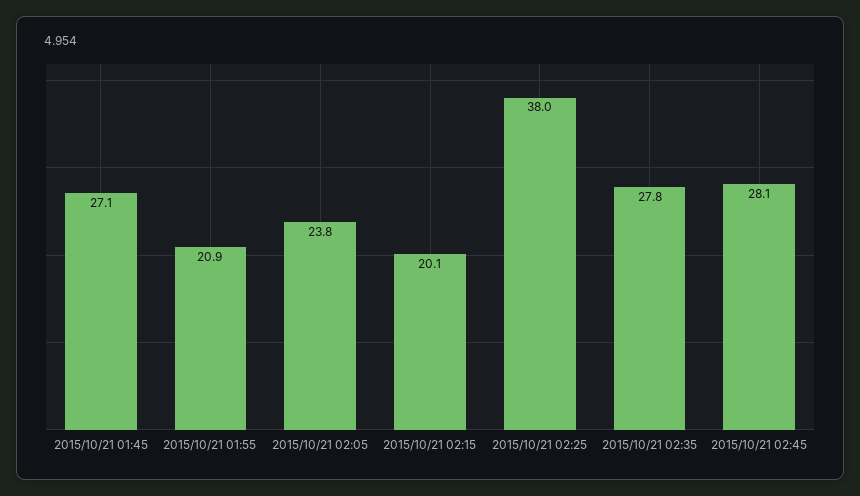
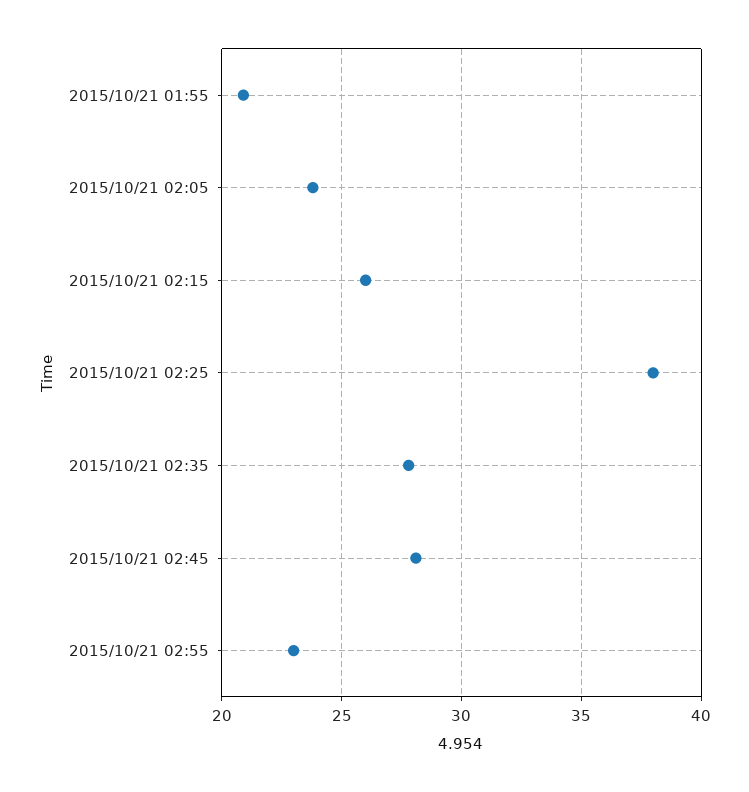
2015/10/21 01:45: 27.1 -> none
2015/10/21 02:15: 20.1 -> 26
2015/10/21 02:55: none -> 23

